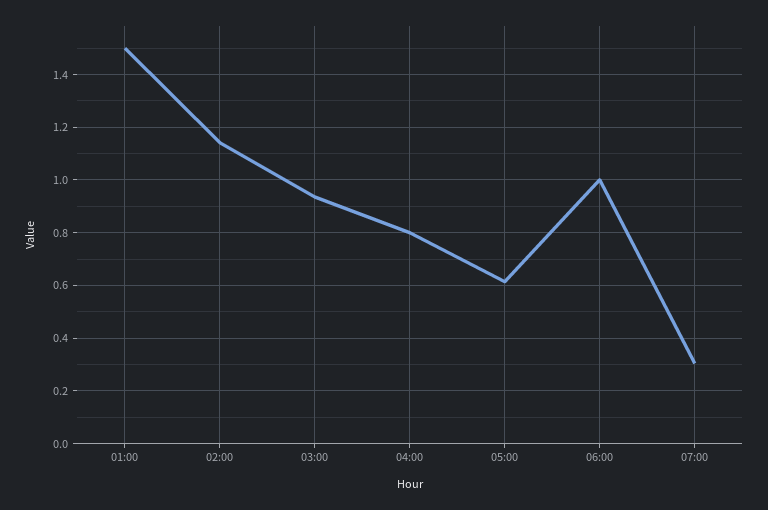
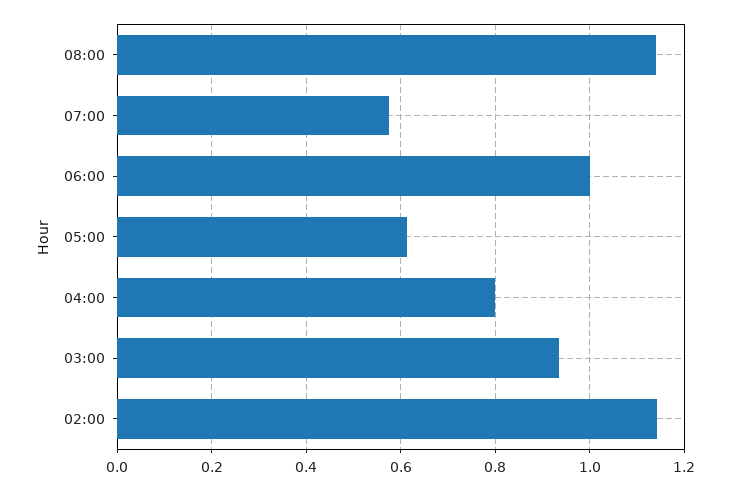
01:00: 1.5 -> none
07:00: 0.3 -> 0.58
08:00: none -> 1.14

